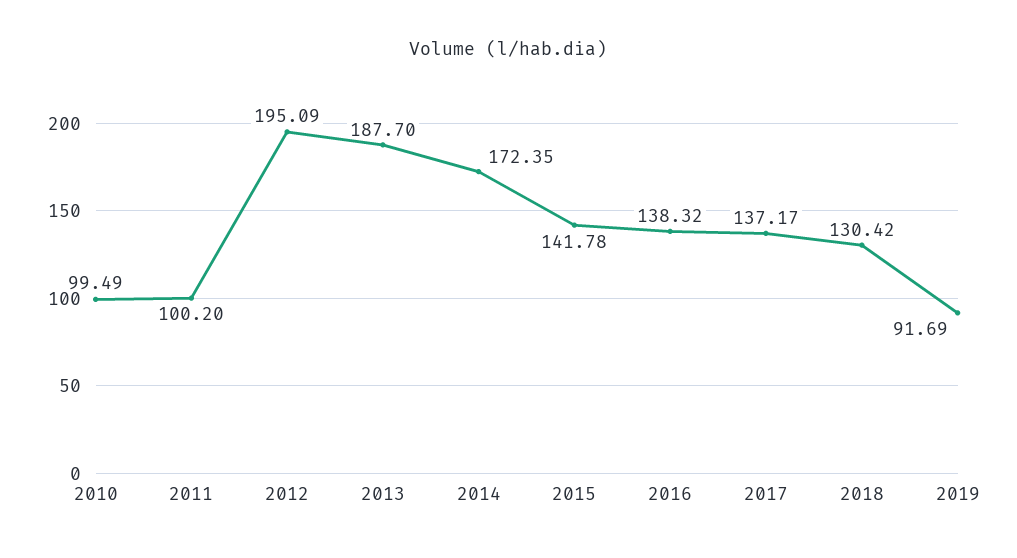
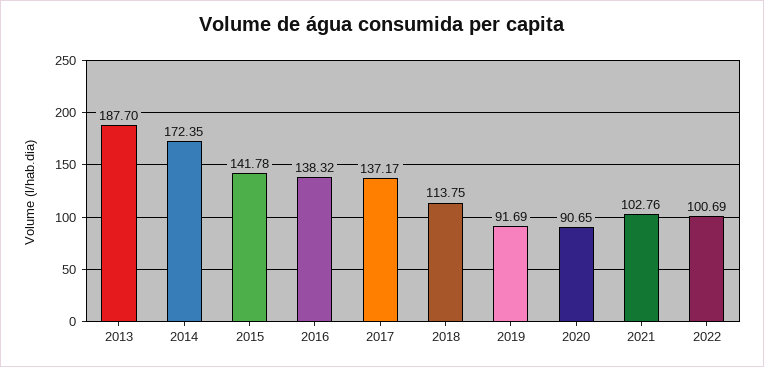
2010: 99.49 -> none
2011: 100.2 -> none
2012: 195.09 -> none
2018: 130.42 -> 113.75
2020: none -> 90.65
2021: none -> 102.76
2022: none -> 100.69

